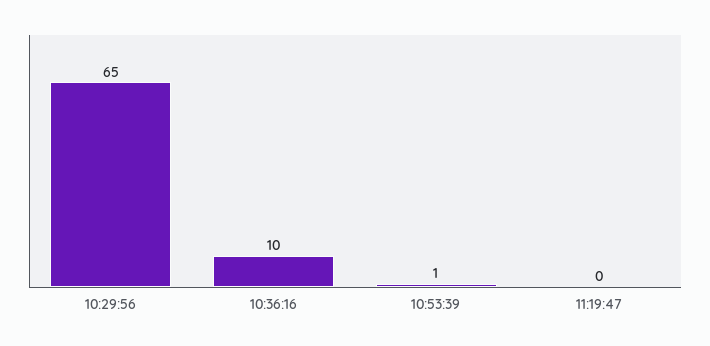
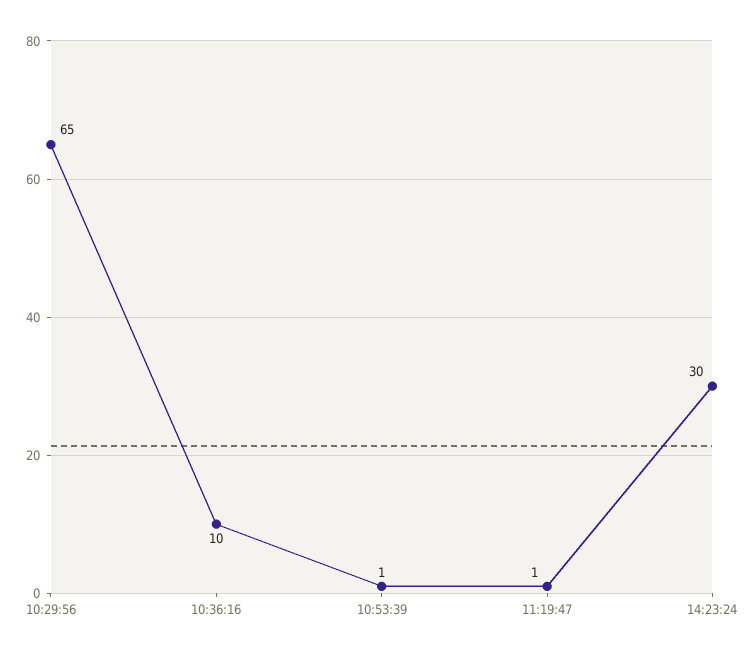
11:19:47: 0 -> 1
14:23:24: none -> 30

